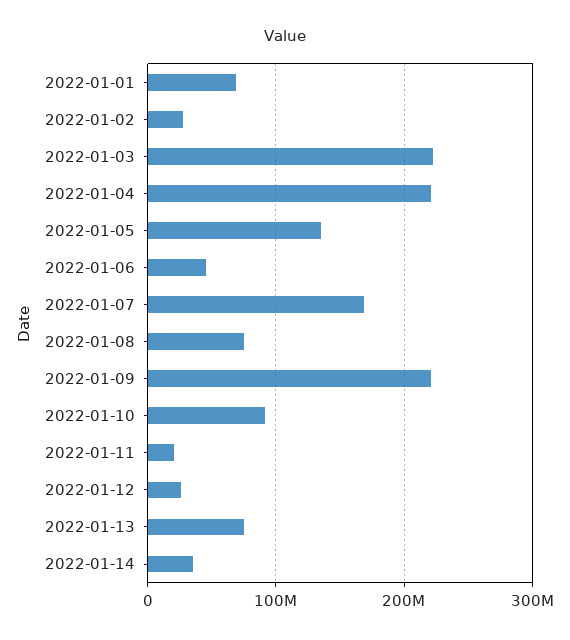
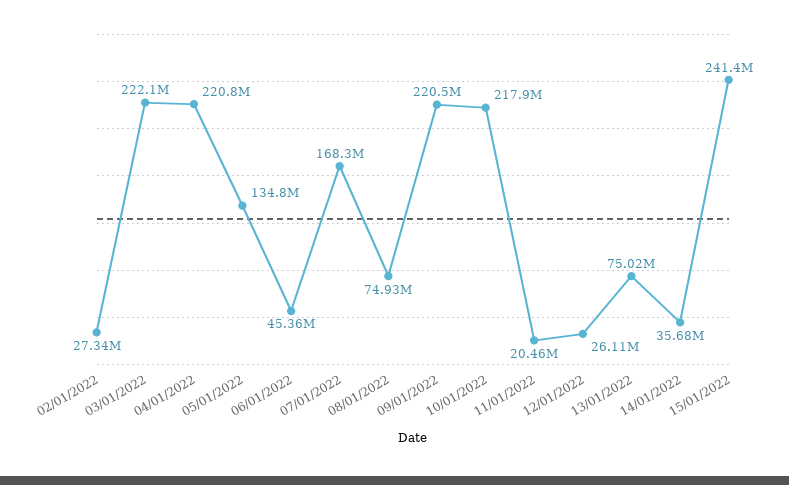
2022-01-01: 70000000 -> none
2022-01-10: 90000000 -> 217900000
15/01/2022: none -> 241400000

